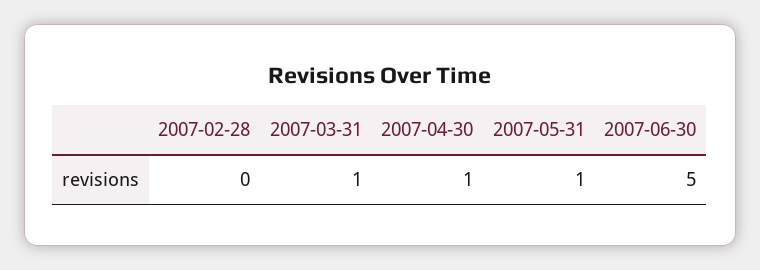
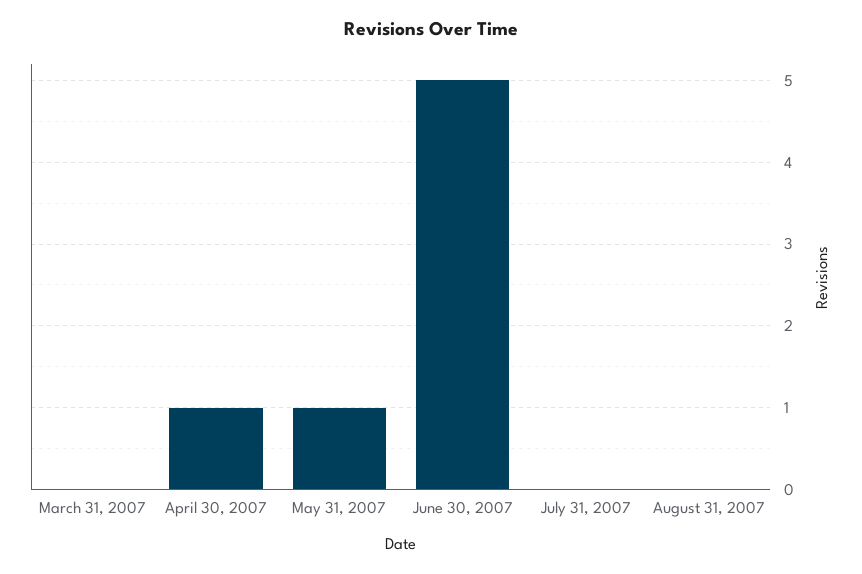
2007-02-28: 0 -> none
2007-03-31: 1 -> 0
July 31, 2007: none -> 0
August 31, 2007: none -> 0

